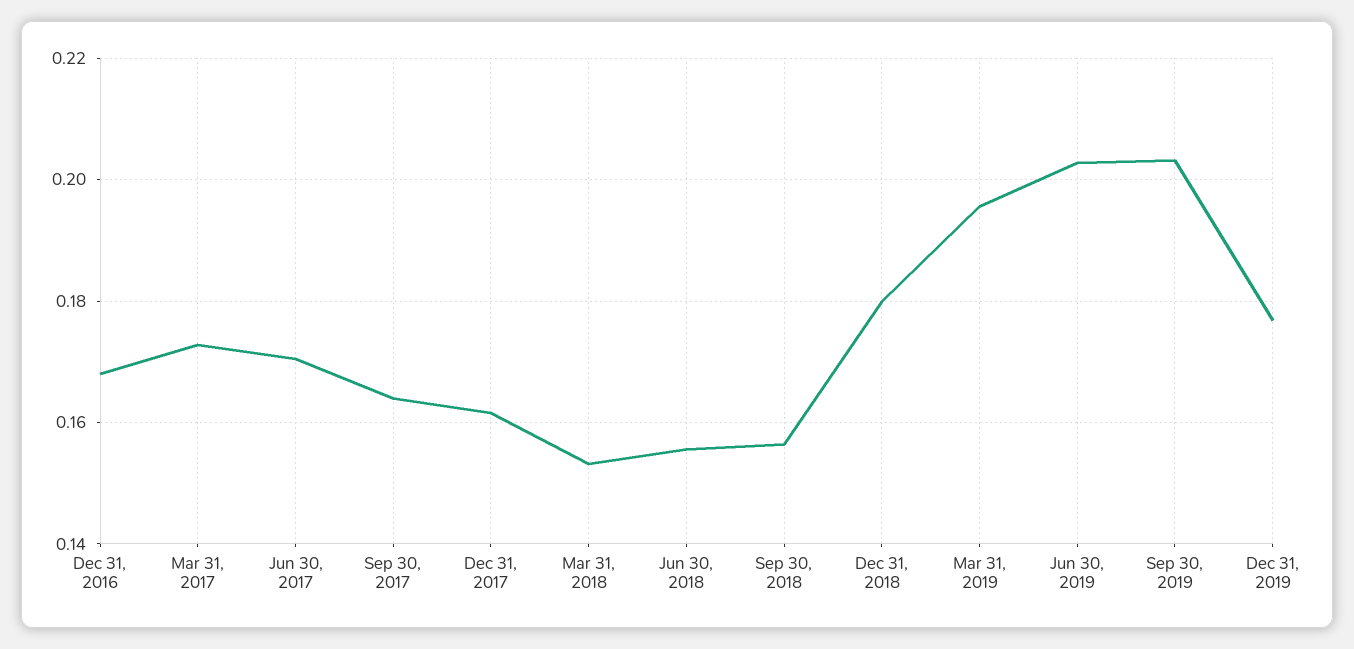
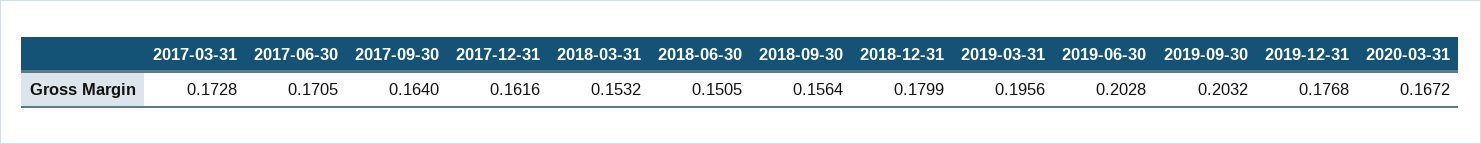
Dec 31, 2016: 0.168 -> none
Jun 30, 2018: 0.156 -> 0.1505
2020-03-31: none -> 0.1672

